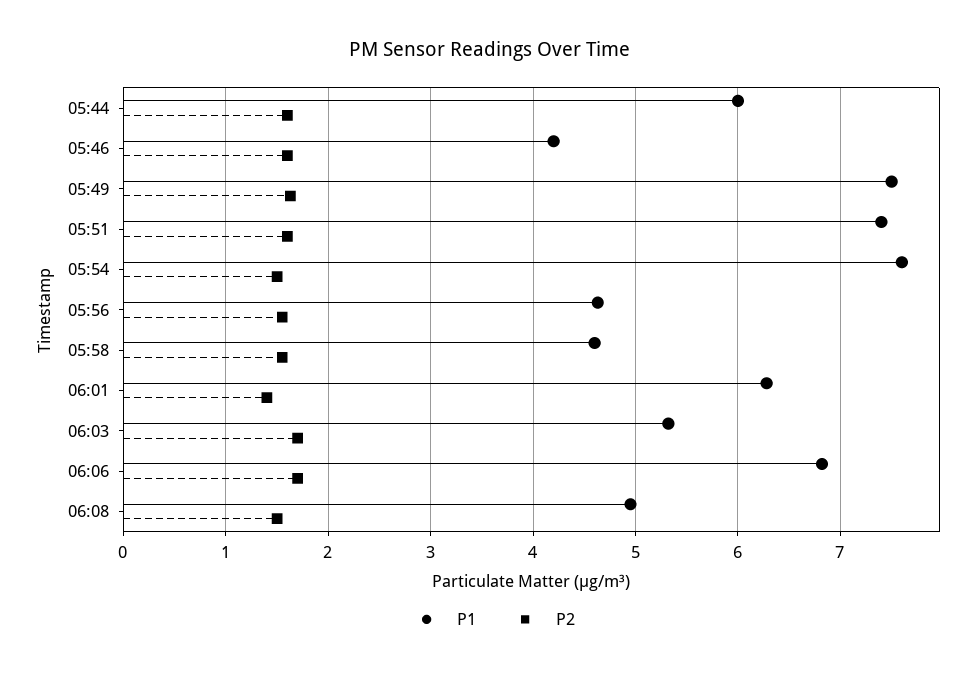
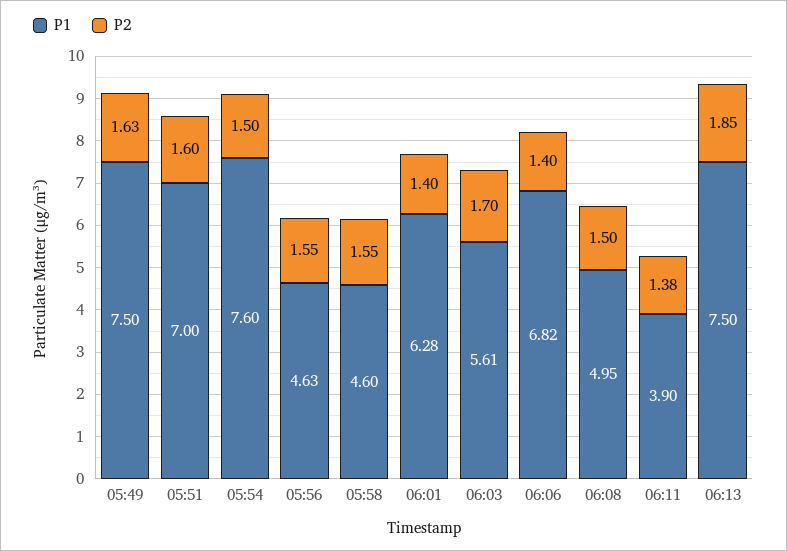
P1, 05:44: 6 -> none
P2, 05:44: 1.6 -> none
P1, 05:46: 4.2 -> none
P2, 05:46: 1.6 -> none
P1, 05:51: 7.4 -> 7
P1, 06:03: 5.3 -> 5.61
P2, 06:06: 1.7 -> 1.4
P1, 06:11: none -> 3.9
P2, 06:11: none -> 1.38
P1, 06:13: none -> 7.5
P2, 06:13: none -> 1.85

